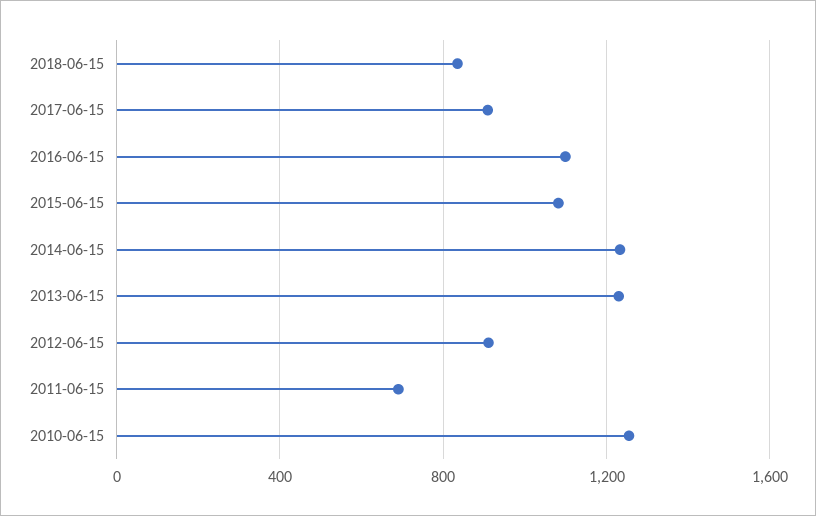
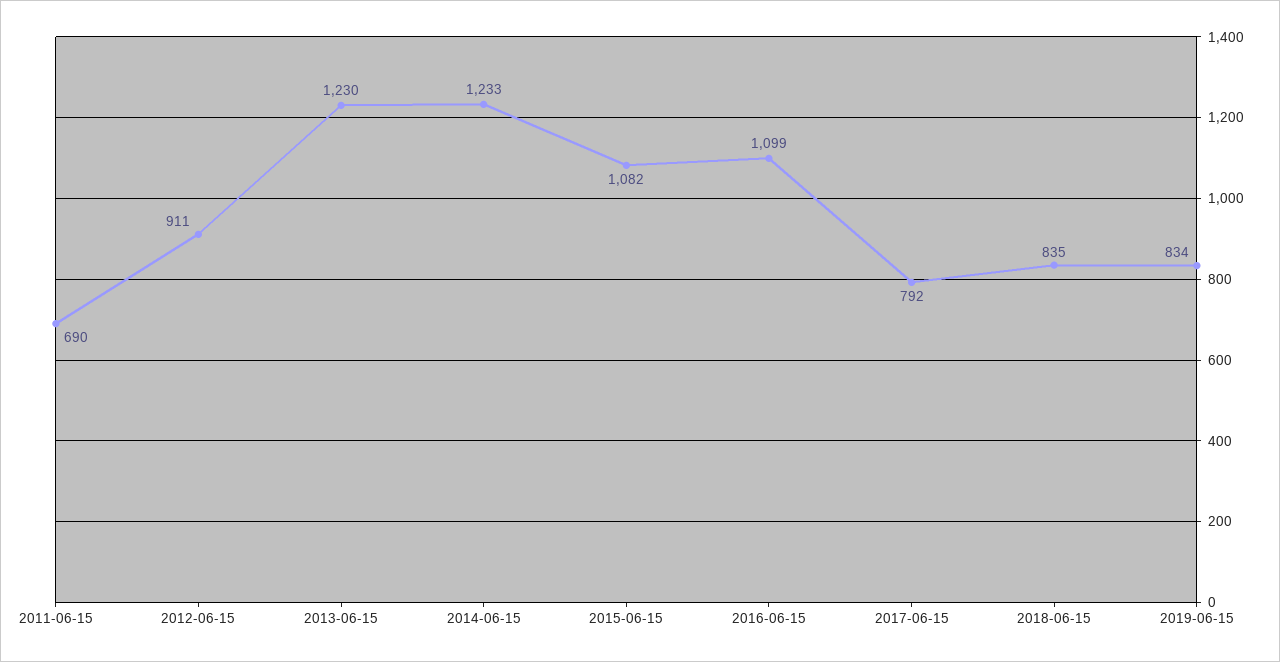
2017-06-15: 900 -> 792
2010-06-15: 1250 -> none
2019-06-15: none -> 834

